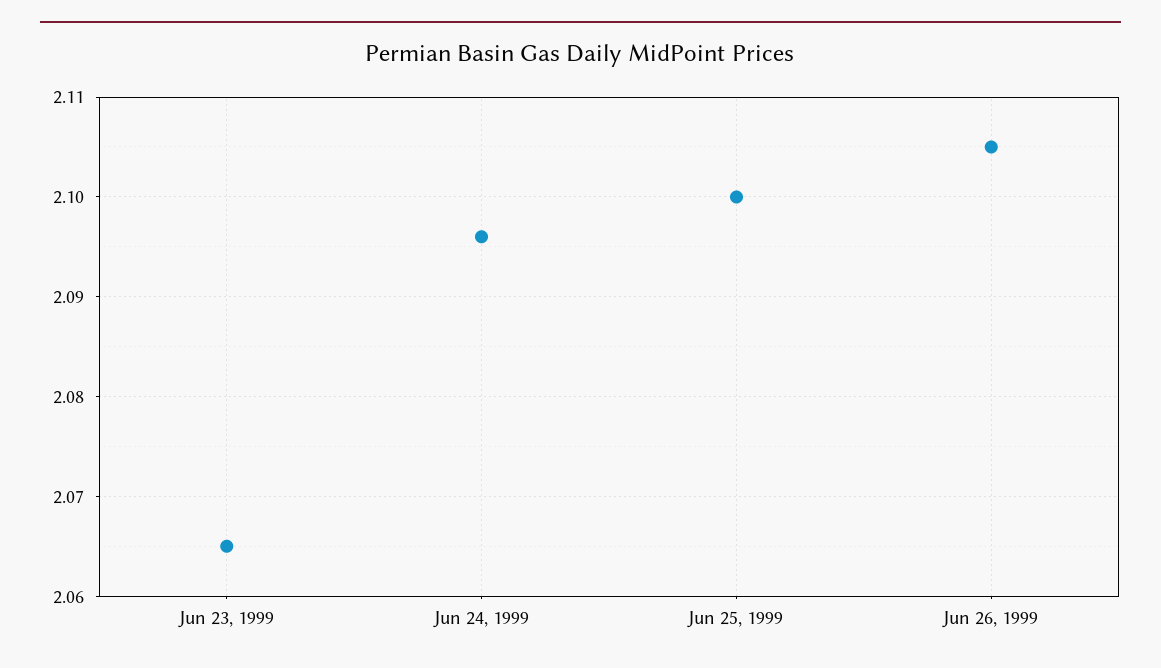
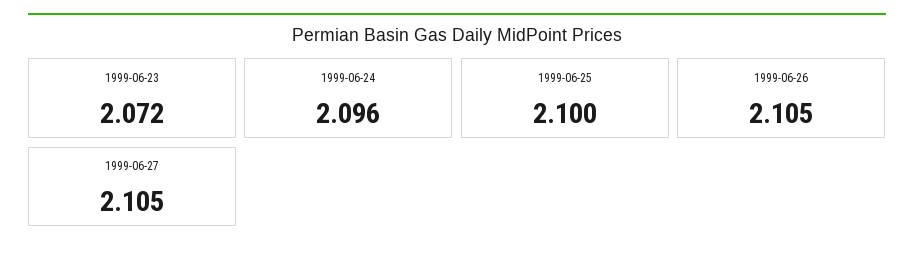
Jun 23, 1999: 2.065 -> 2.072
1999-06-27: none -> 2.105

